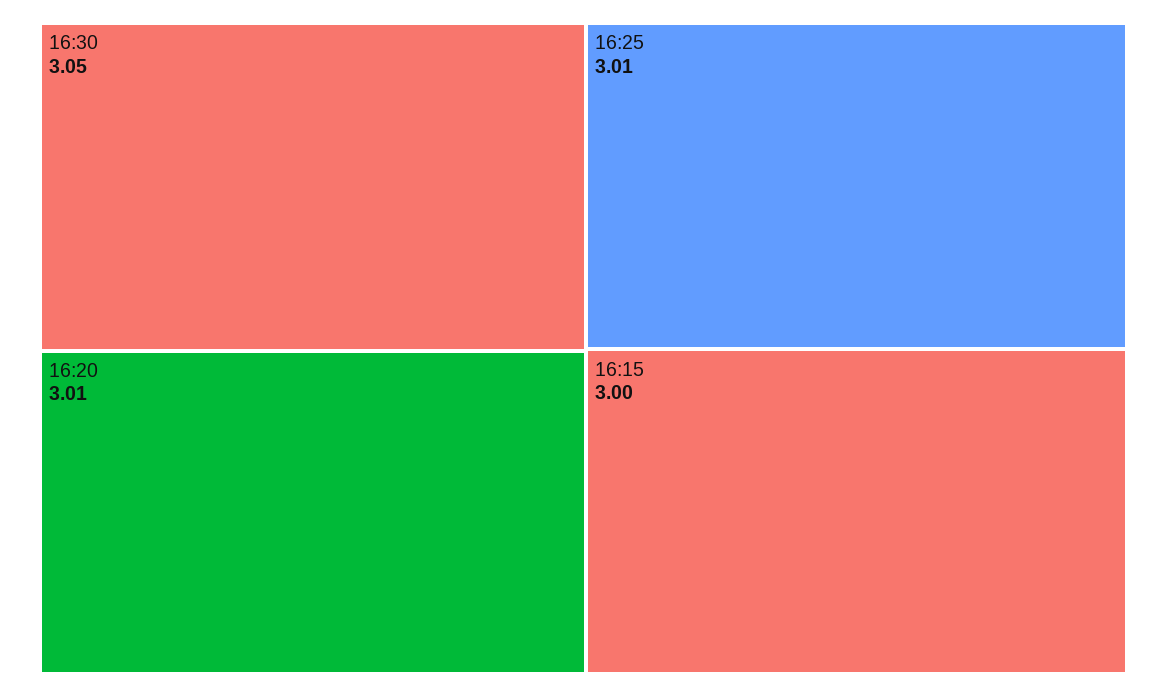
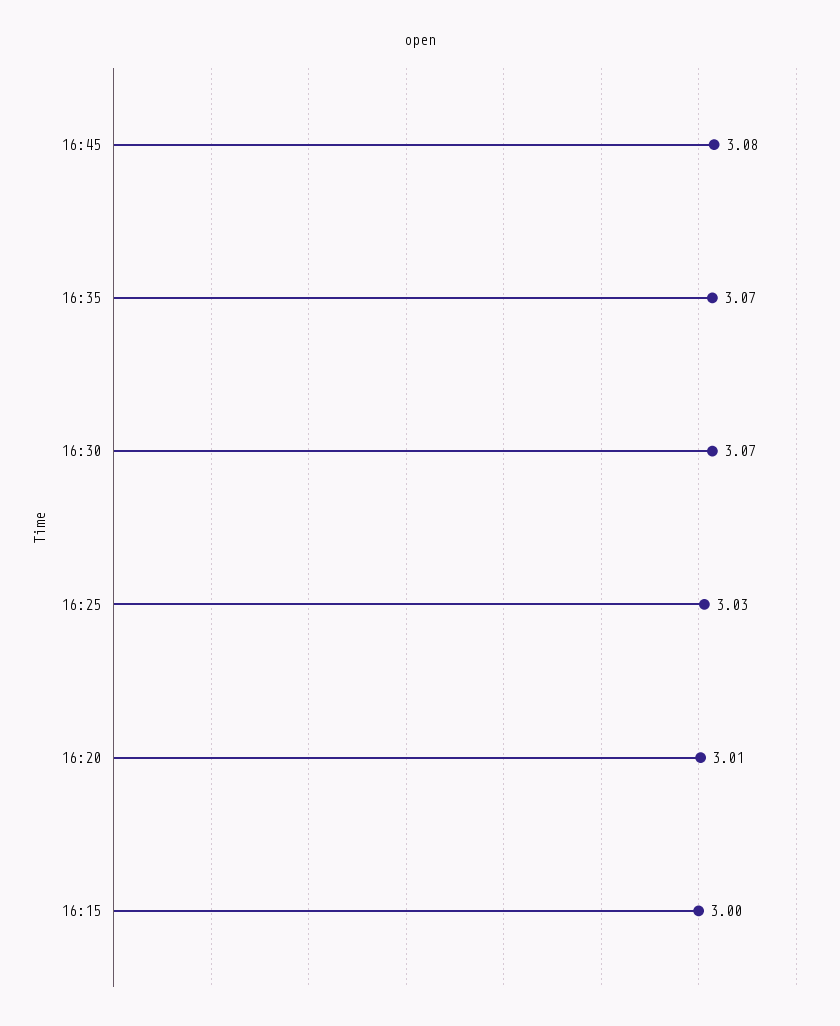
16:30: 3.05 -> 3.07
16:25: 3.01 -> 3.03
16:45: none -> 3.08
16:35: none -> 3.07

